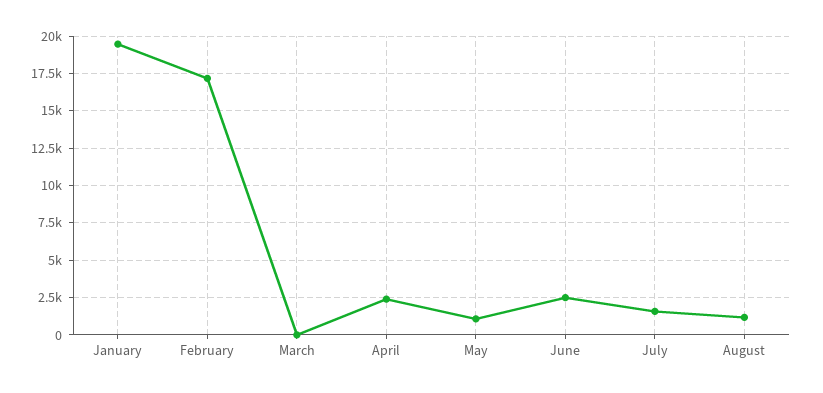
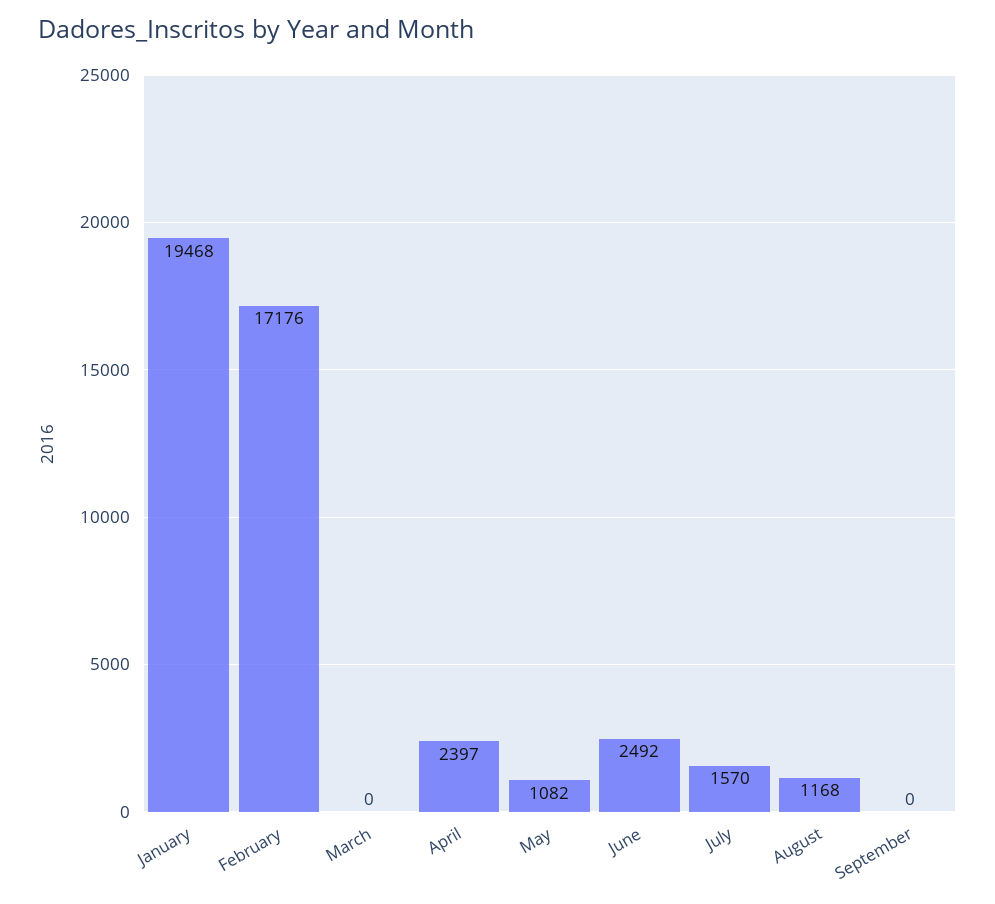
September: none -> 0

